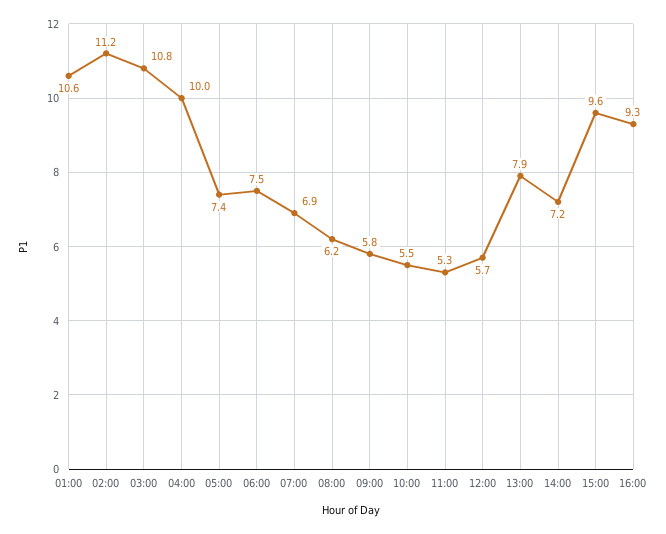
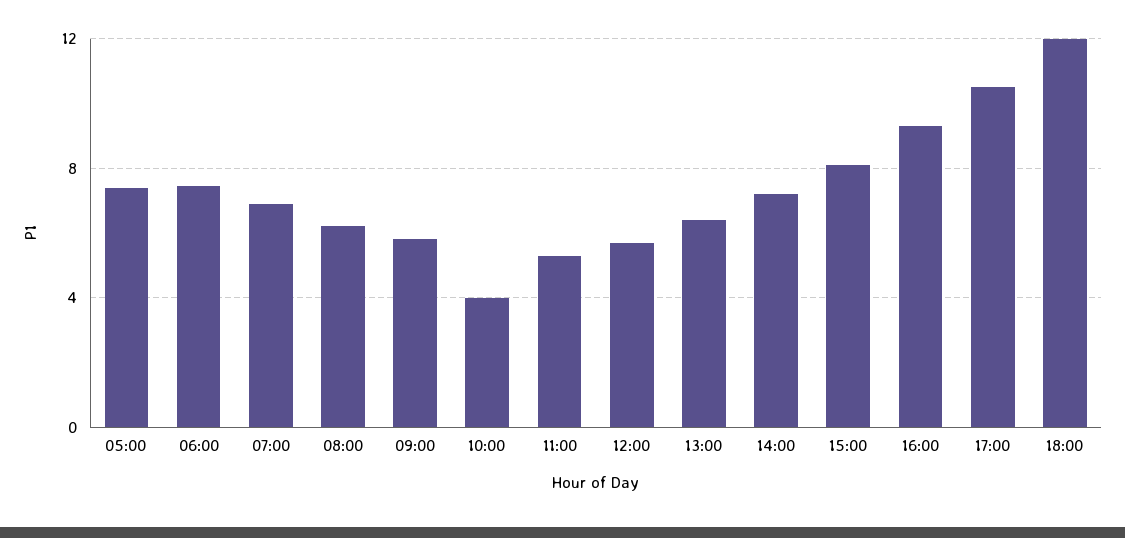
01:00: 10.6 -> none
02:00: 11.2 -> none
03:00: 10.8 -> none
04:00: 10 -> none
10:00: 5.5 -> 4
13:00: 7.9 -> 6.5
15:00: 9.6 -> 8
17:00: none -> 10.5
18:00: none -> 12

